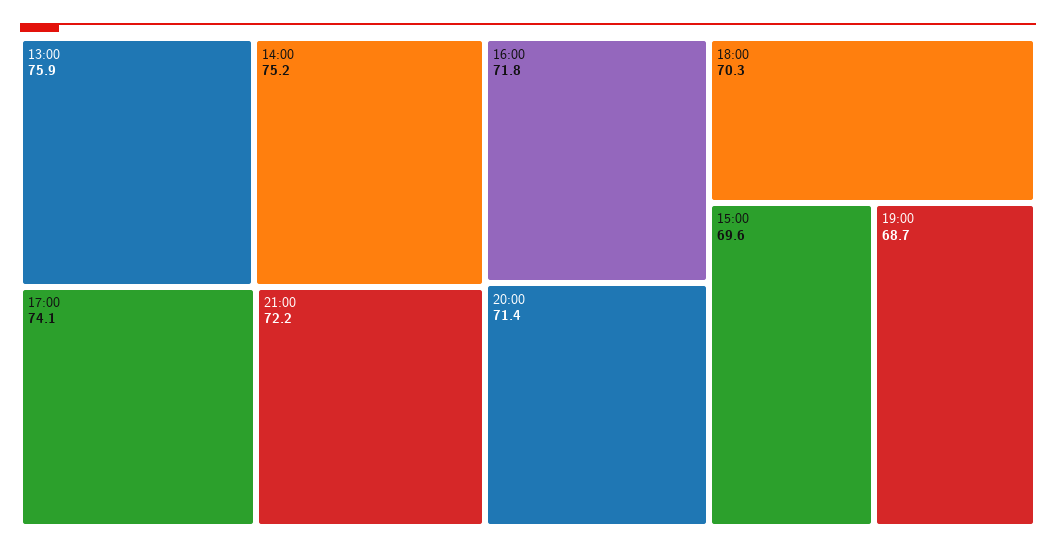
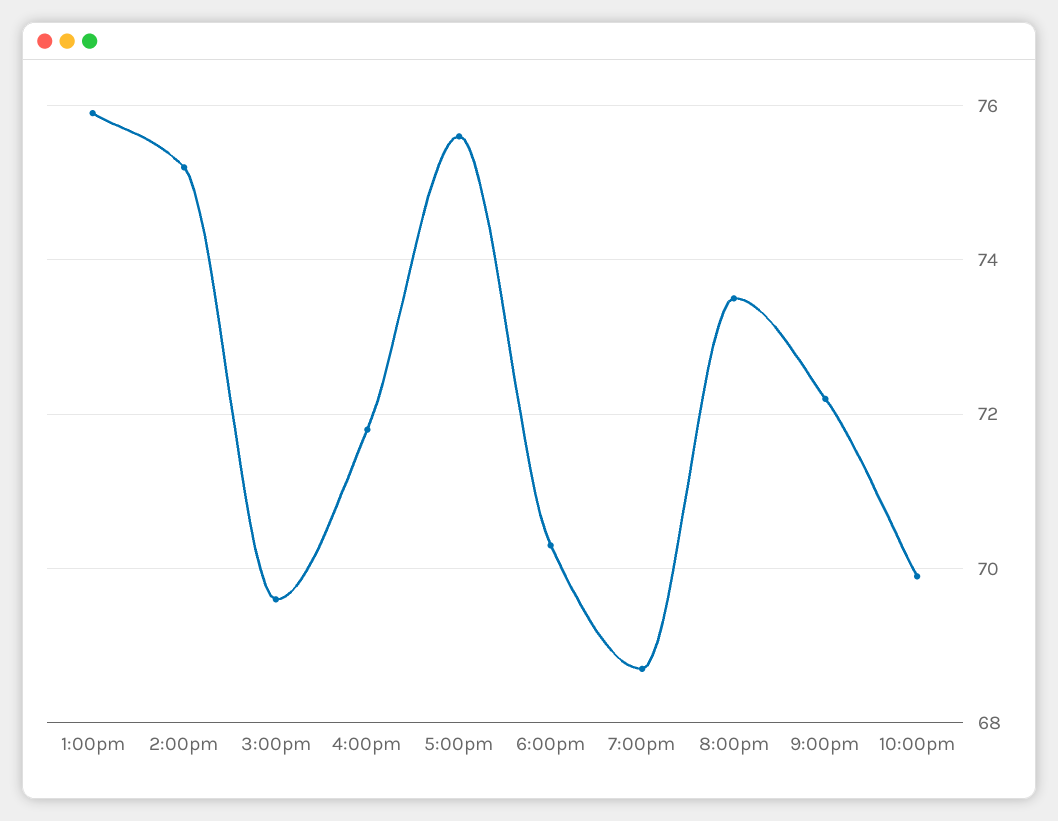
17:00: 74.1 -> 75.5
20:00: 71.4 -> 73.5
10:00pm: none -> 70

